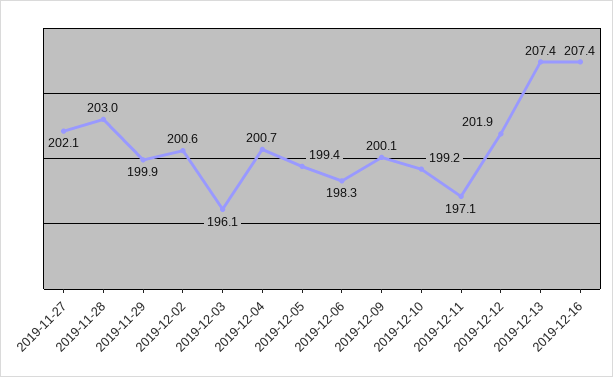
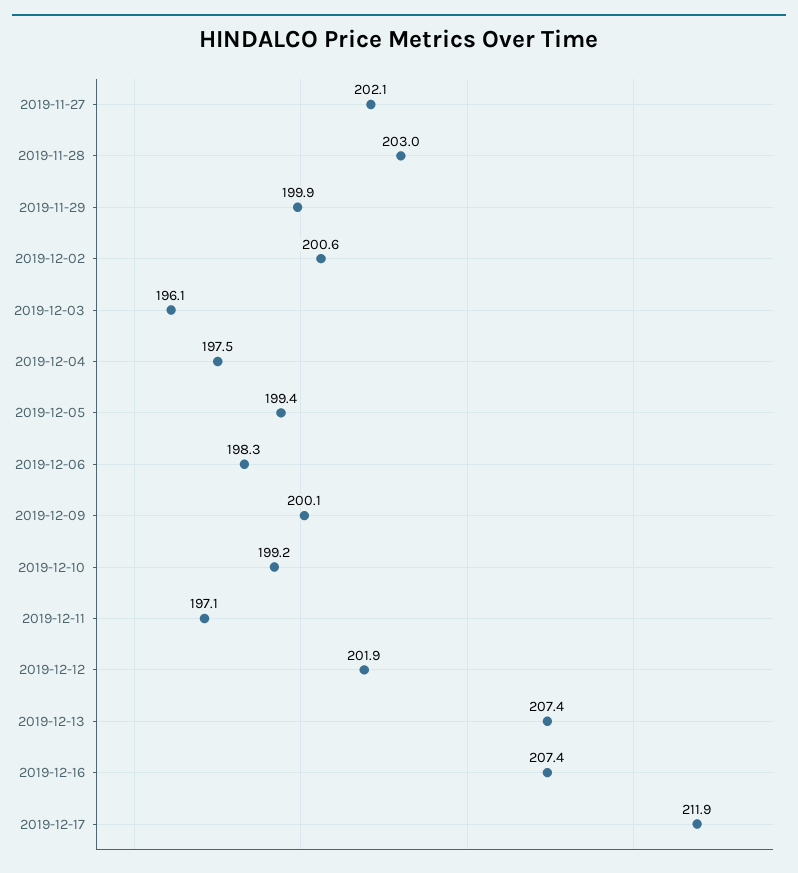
2019-12-04: 200.7 -> 197.5
2019-12-17: none -> 211.9

